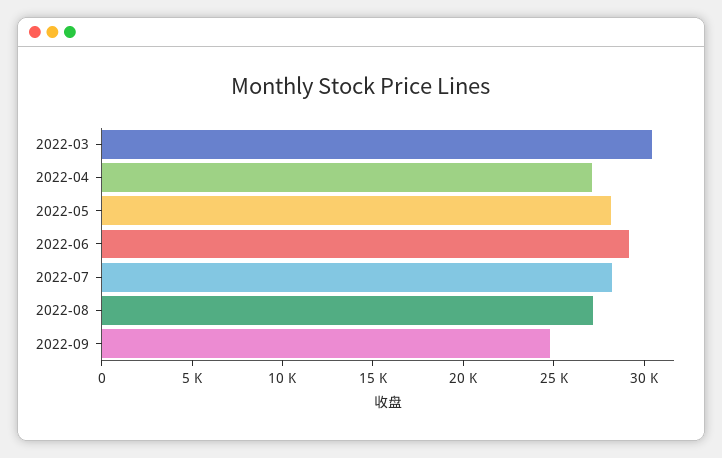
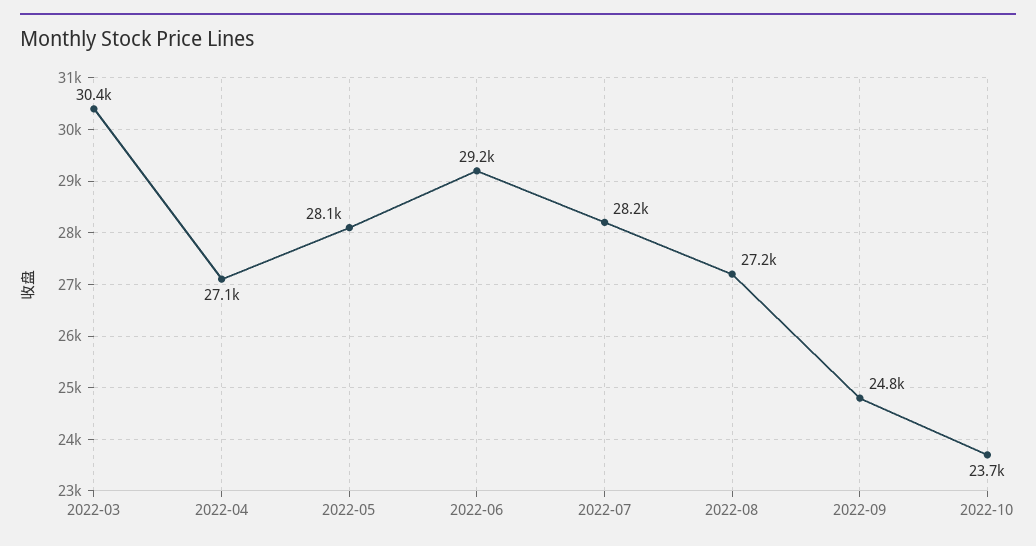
2022-10: none -> 23700

